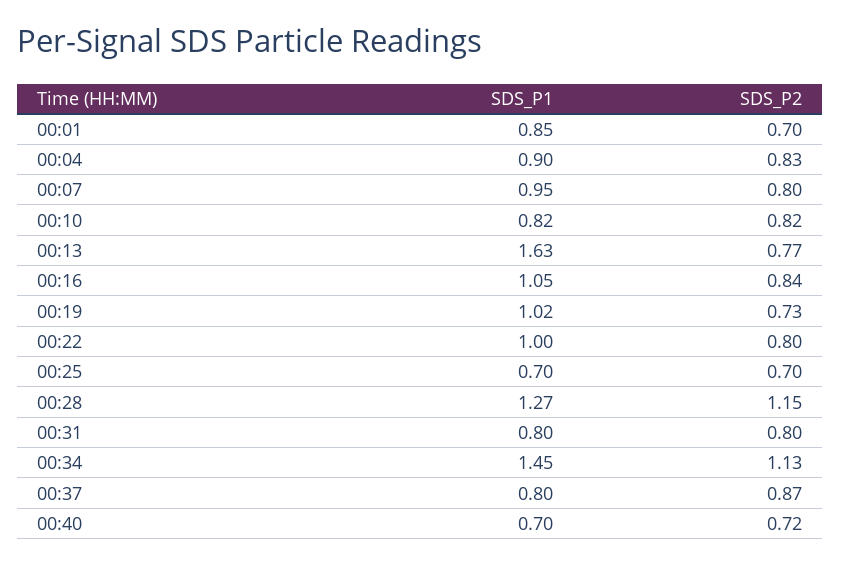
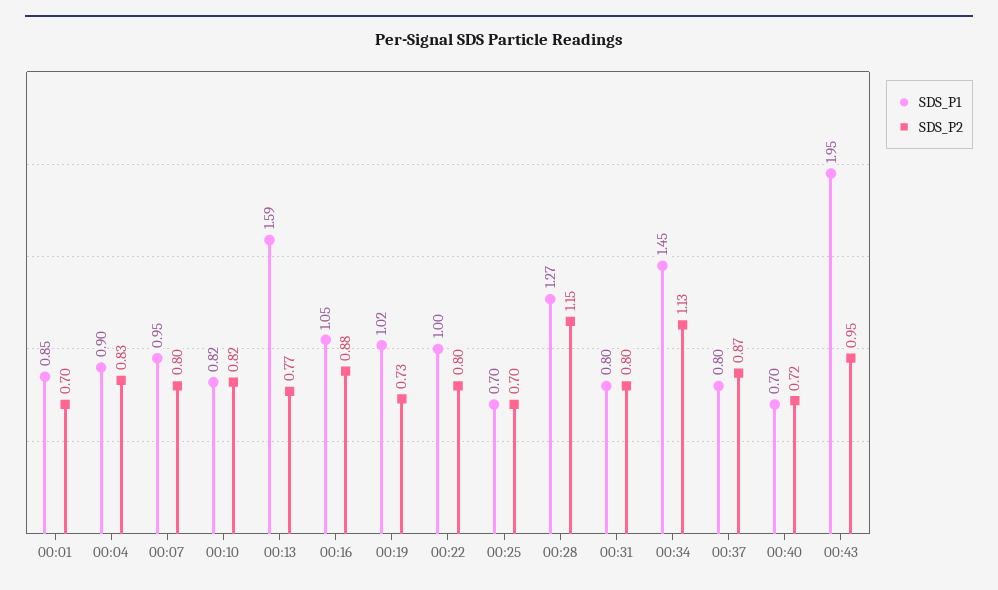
SDS_P1, 00:13: 1.63 -> 1.59
SDS_P2, 00:16: 0.84 -> 0.88
SDS_P1, 00:43: none -> 1.95
SDS_P2, 00:43: none -> 0.95

